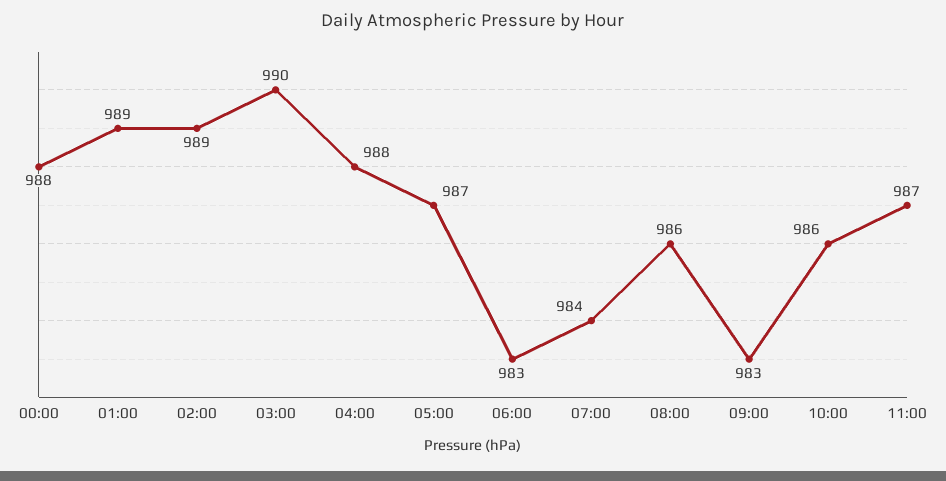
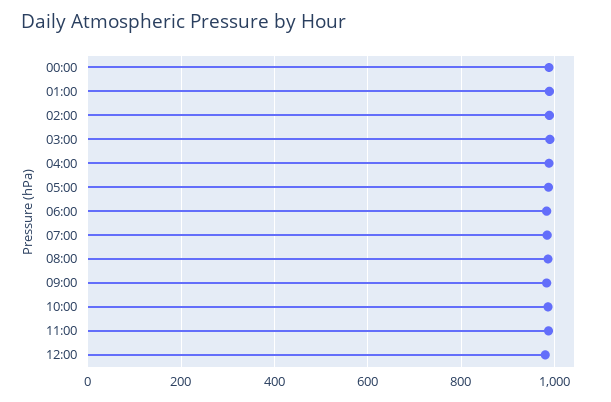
12:00: none -> 980

